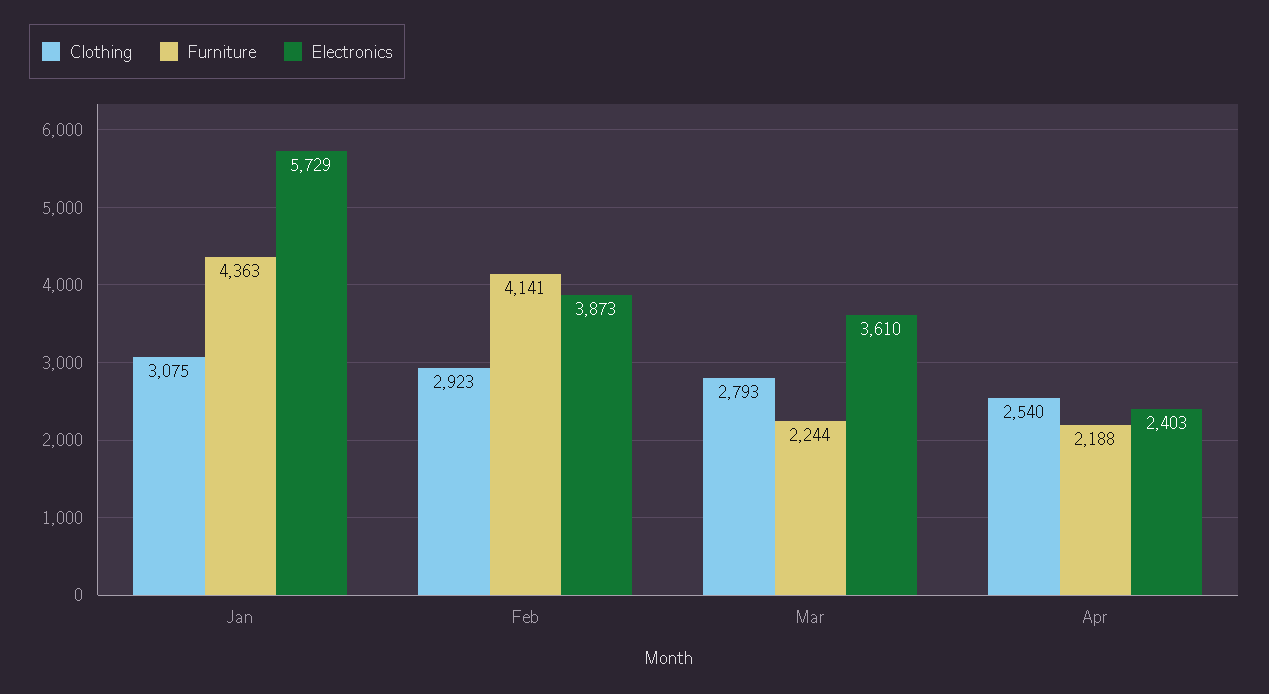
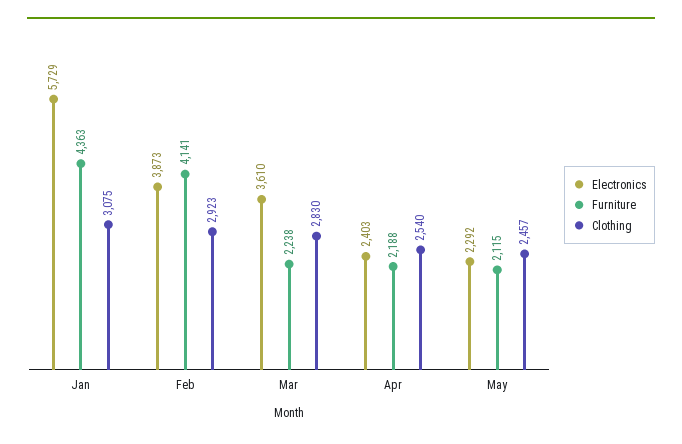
Clothing, Mar: 2793 -> 2830
Furniture, Mar: 2244 -> 2238
Electronics, May: none -> 2292
Furniture, May: none -> 2115
Clothing, May: none -> 2457

